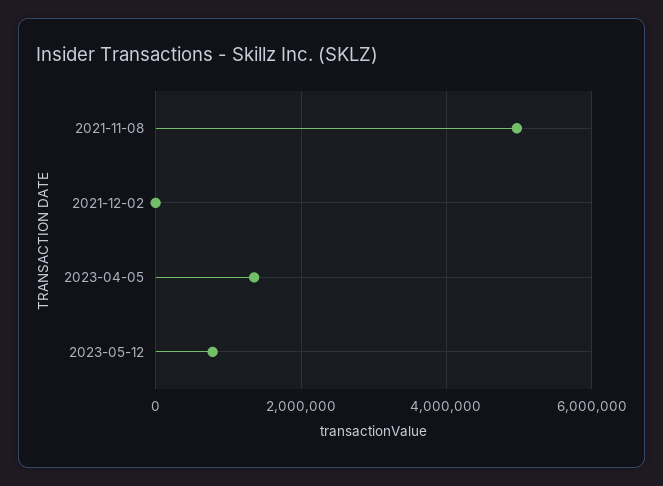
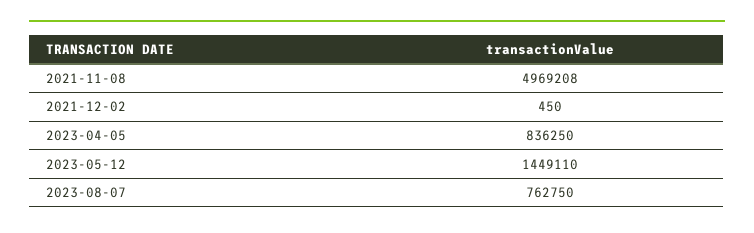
2023-04-05: 1400000 -> 836250
2023-05-12: 800000 -> 1449110
2023-08-07: none -> 762750

